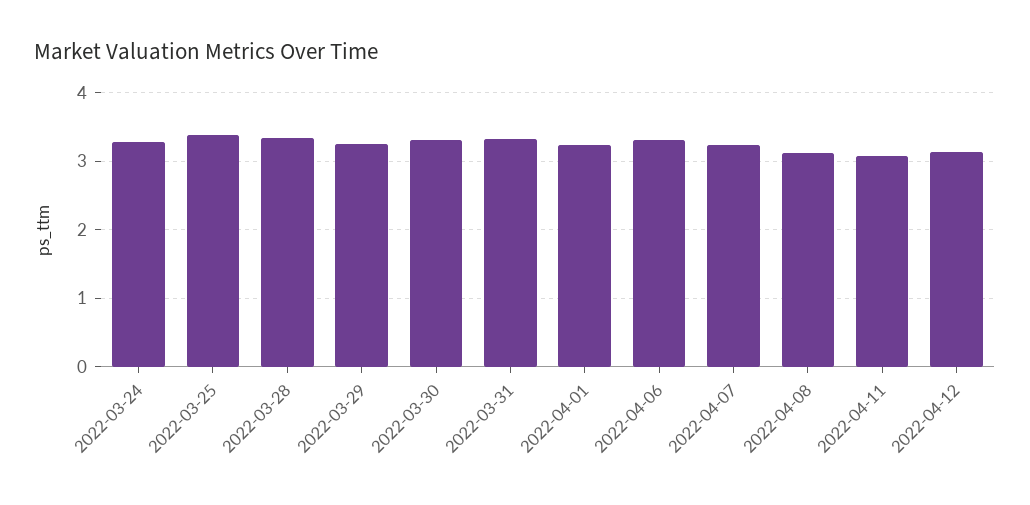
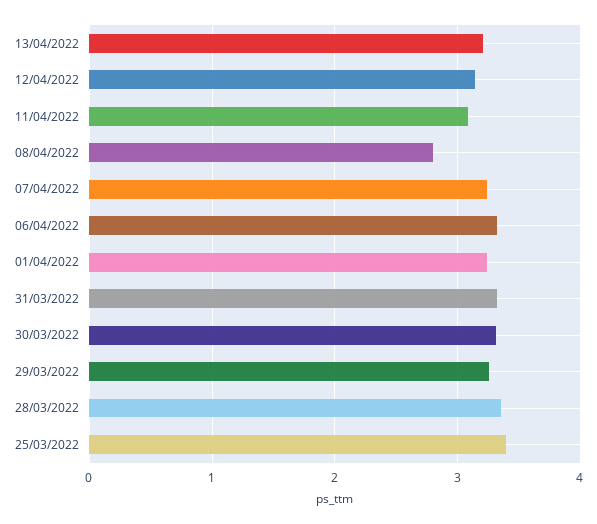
2022-03-24: 3.3 -> none
2022-04-08: 3.1 -> 2.8
13/04/2022: none -> 3.2

